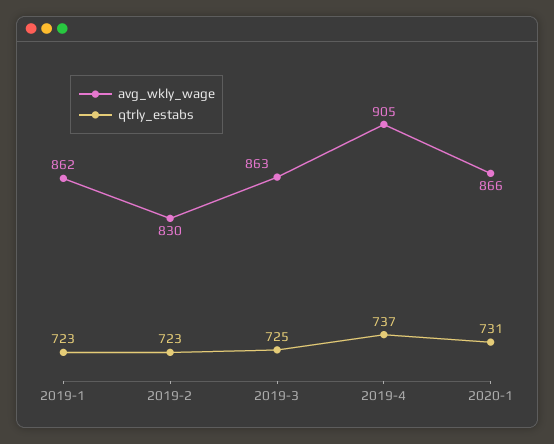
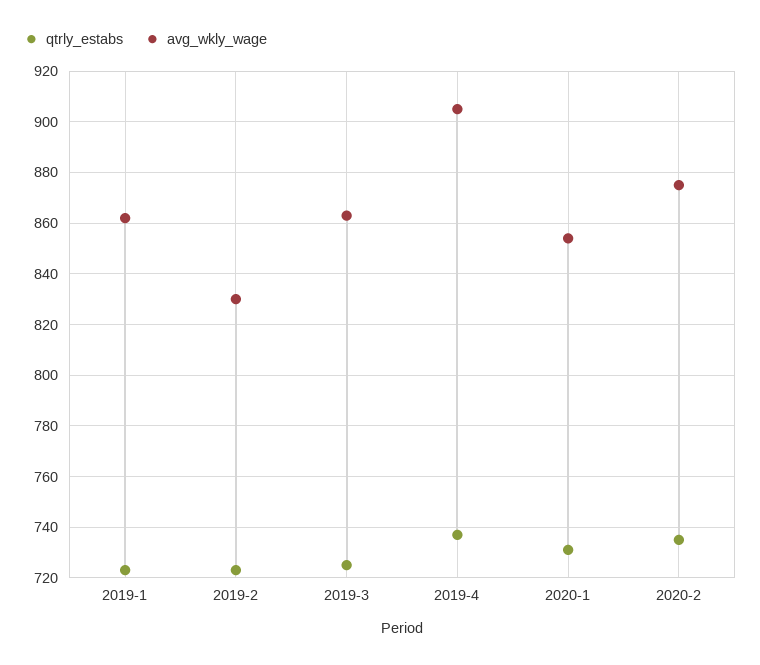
avg_wkly_wage, 2020-1: 866 -> 855
qtrly_estabs, 2020-2: none -> 735
avg_wkly_wage, 2020-2: none -> 875

